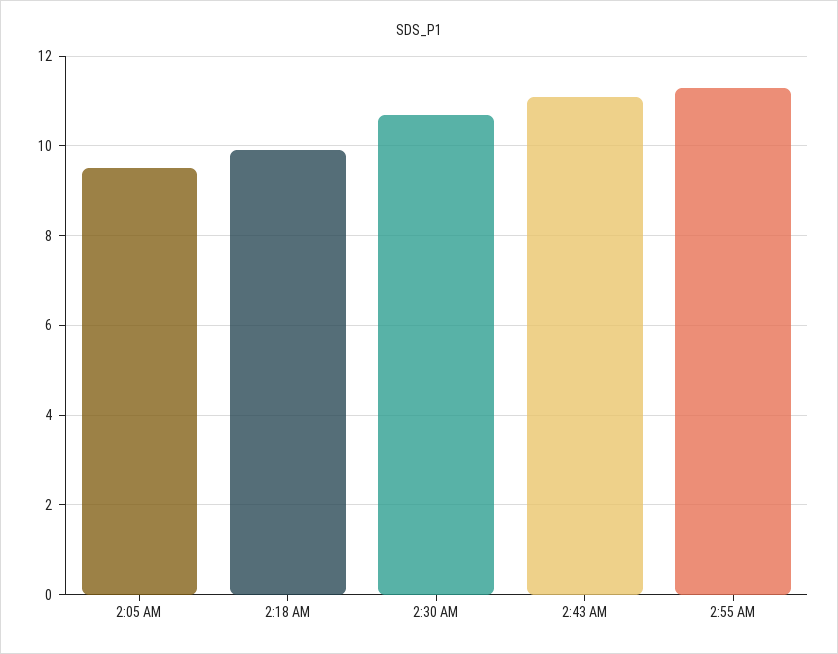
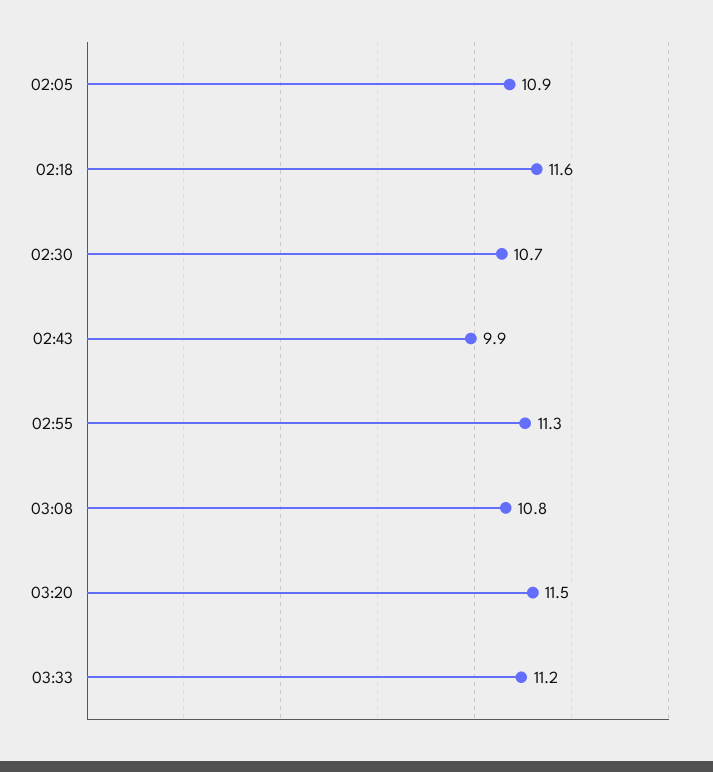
2:05 AM: 9.5 -> 10.9
2:18 AM: 10 -> 11.6
2:43 AM: 11 -> 9.9
03:08: none -> 10.8
03:20: none -> 11.5
03:33: none -> 11.2

